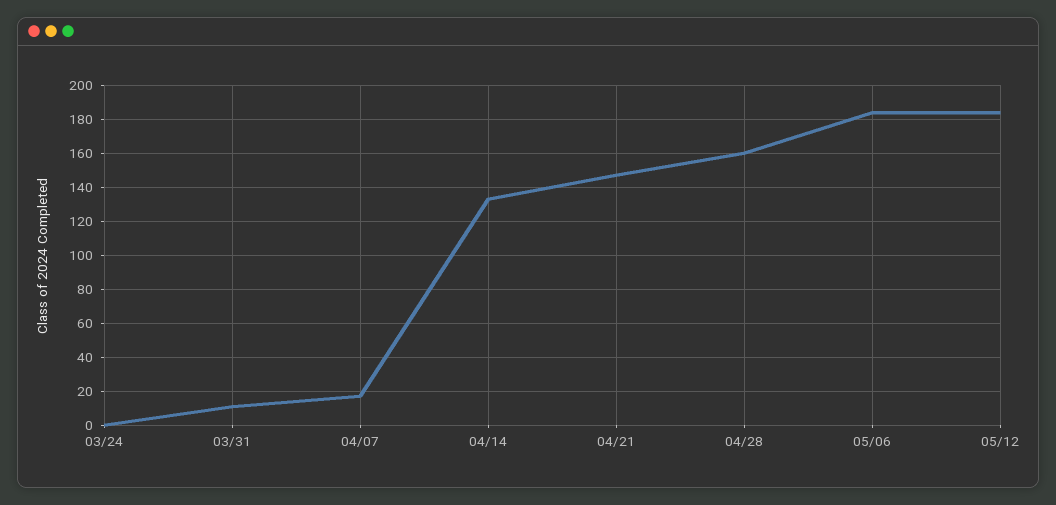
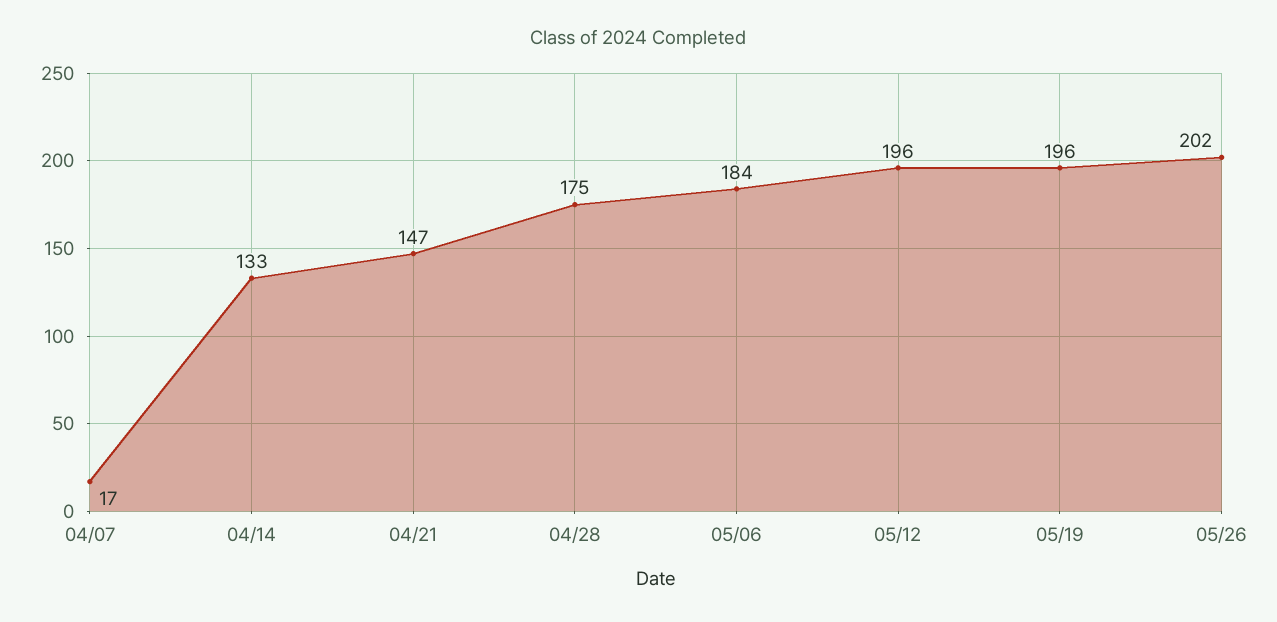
03/24: 0 -> none
03/31: 10 -> none
04/28: 160 -> 175
05/12: 185 -> 196
05/19: none -> 196
05/26: none -> 202

